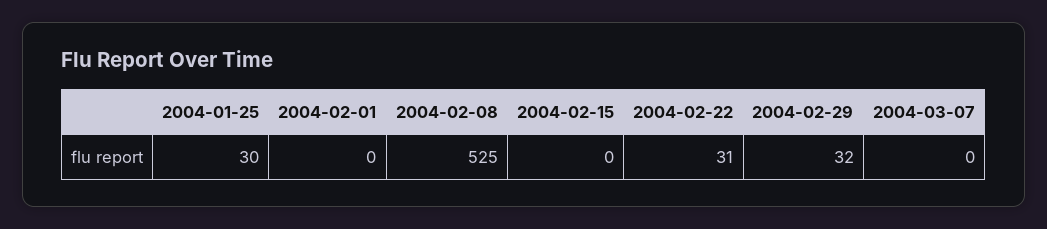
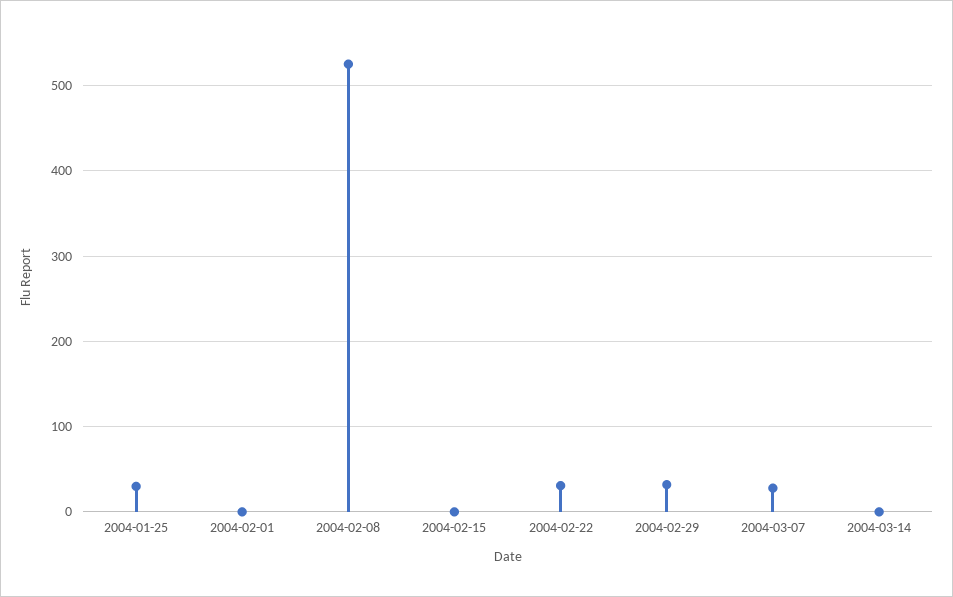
2004-03-07: 0 -> 30
2004-03-14: none -> 0

